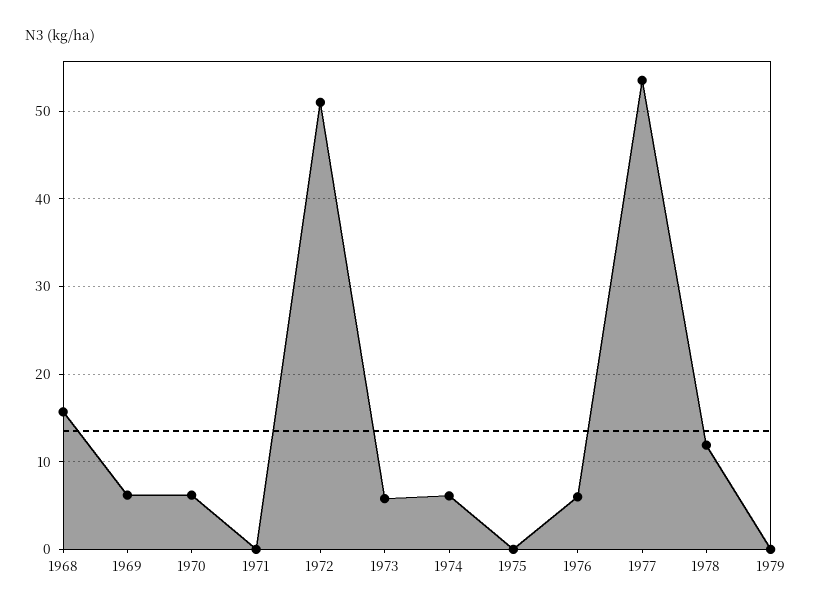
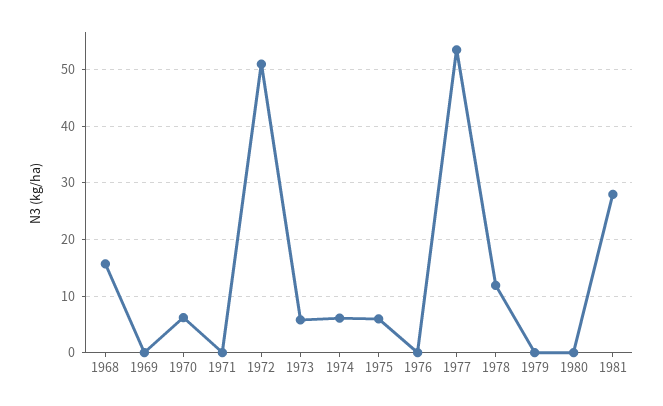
1969: 6 -> 0
1975: 0 -> 6
1976: 6 -> 0
1980: none -> 0
1981: none -> 28

